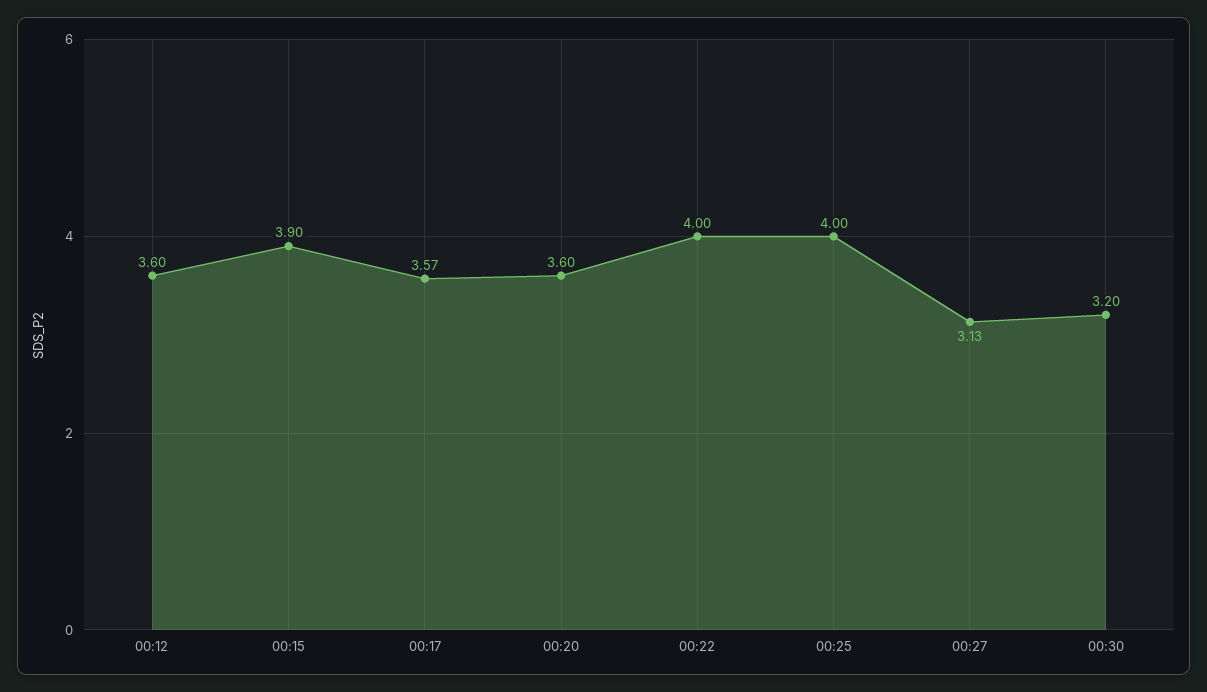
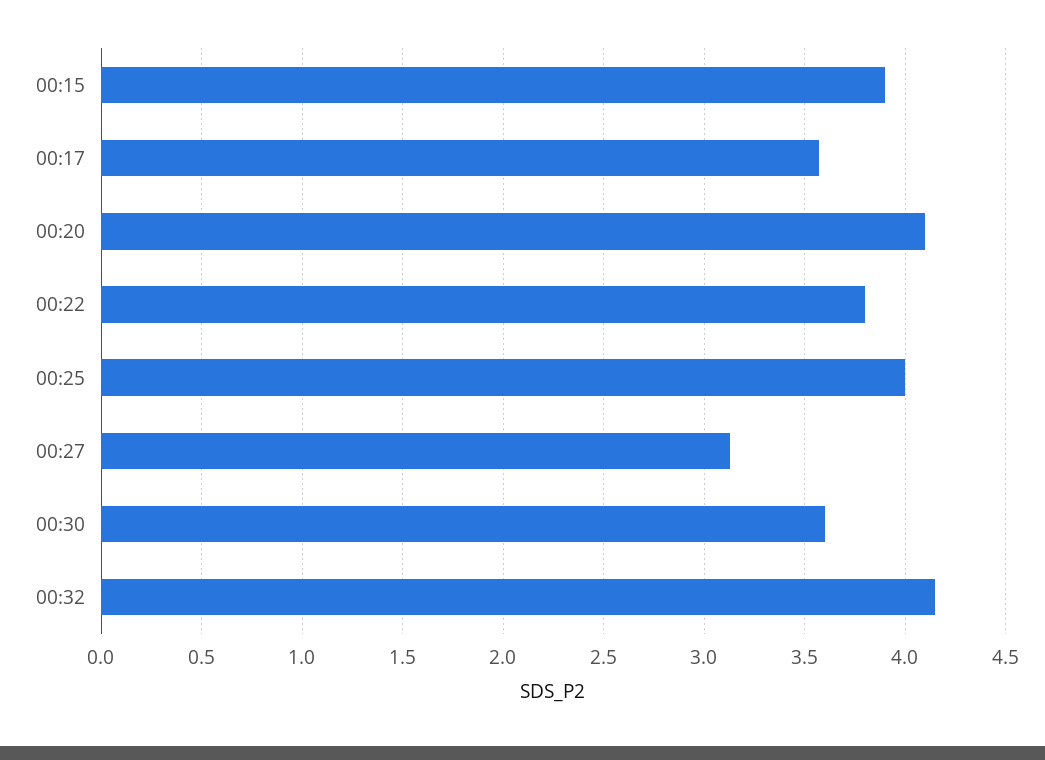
00:12: 3.6 -> none
00:20: 3.6 -> 4.1
00:22: 4 -> 3.8
00:30: 3.2 -> 3.6
00:32: none -> 4.15

